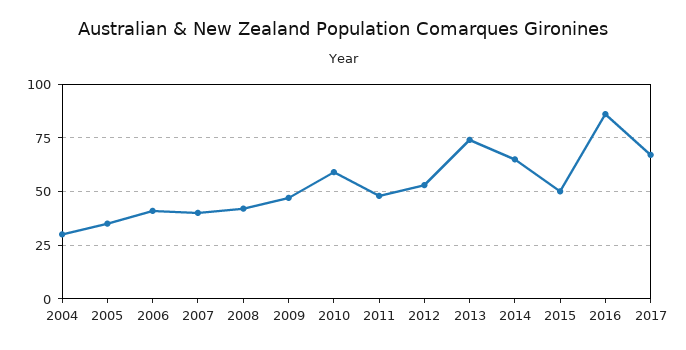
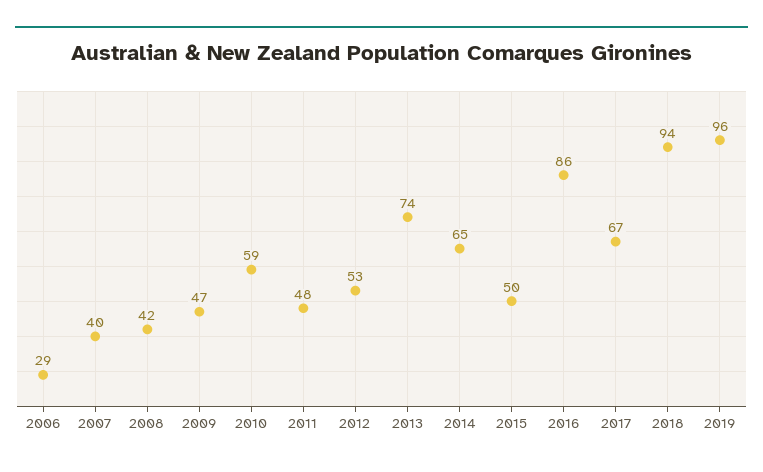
2004: 30 -> none
2005: 35 -> none
2006: 40 -> 29
2018: none -> 94
2019: none -> 96

